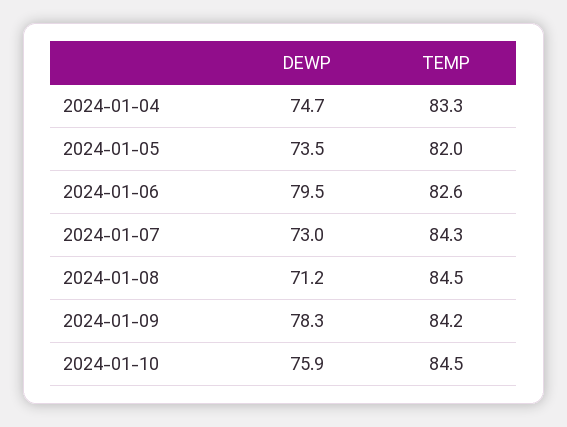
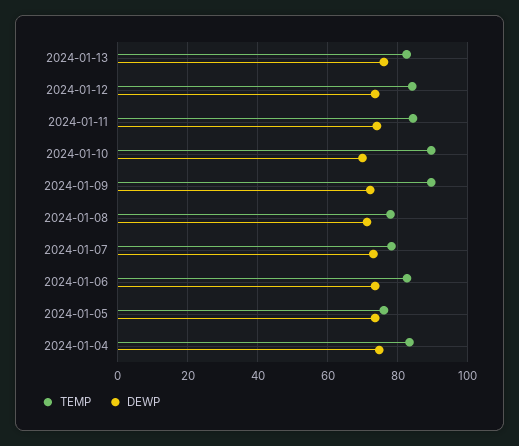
TEMP, 2024-01-05: 82 -> 76
DEWP, 2024-01-06: 79.5 -> 74
TEMP, 2024-01-07: 84.3 -> 78
TEMP, 2024-01-08: 84.5 -> 78
DEWP, 2024-01-09: 78.3 -> 72
TEMP, 2024-01-09: 84.2 -> 90
DEWP, 2024-01-10: 75.9 -> 70
TEMP, 2024-01-10: 84.5 -> 90
TEMP, 2024-01-13: none -> 82
DEWP, 2024-01-13: none -> 76
TEMP, 2024-01-12: none -> 84
DEWP, 2024-01-12: none -> 74
TEMP, 2024-01-11: none -> 84
DEWP, 2024-01-11: none -> 74

